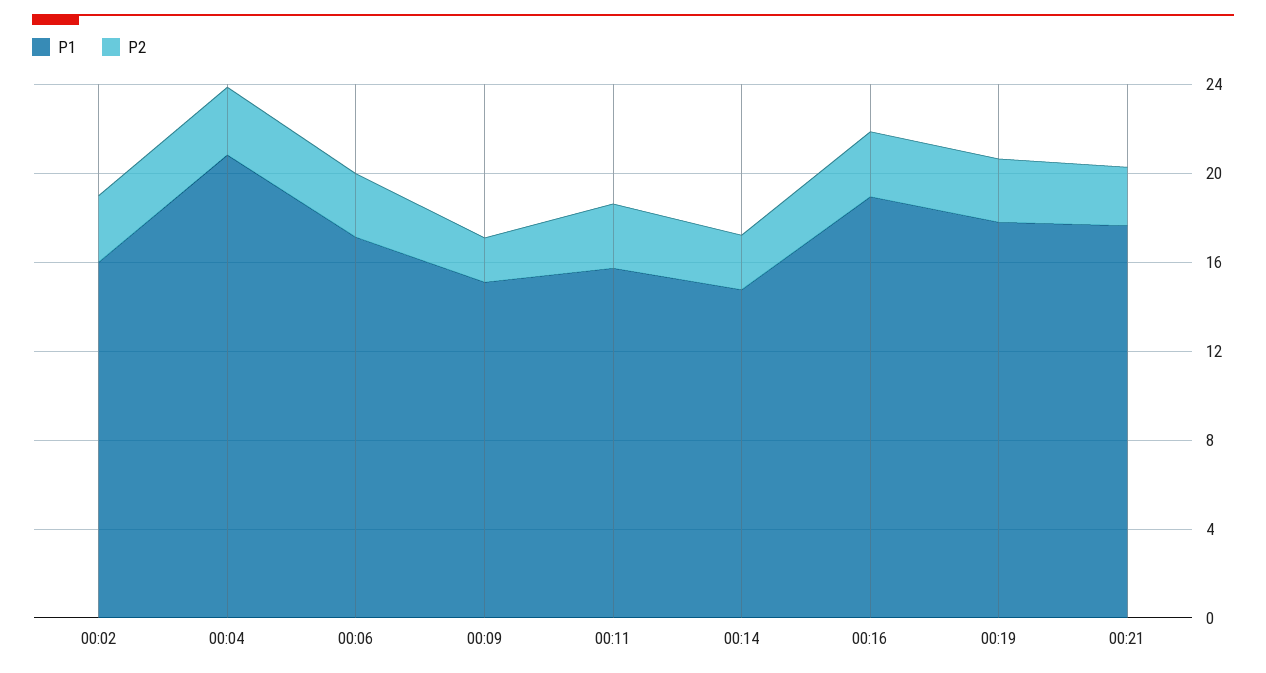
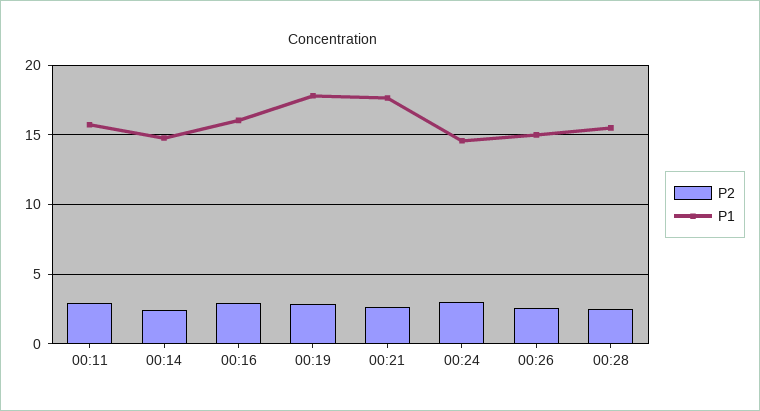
P1, 00:02: 16 -> none
P2, 00:02: 3 -> none
P1, 00:04: 21 -> none
P2, 00:04: 3 -> none
P1, 00:06: 17 -> none
P2, 00:06: 3 -> none
P1, 00:09: 15 -> none
P2, 00:09: 2 -> none
P1, 00:16: 19 -> 16
P2, 00:24: none -> 3
P1, 00:24: none -> 14.5
P2, 00:26: none -> 2.5
P1, 00:26: none -> 15
P2, 00:28: none -> 2.5
P1, 00:28: none -> 15.5

